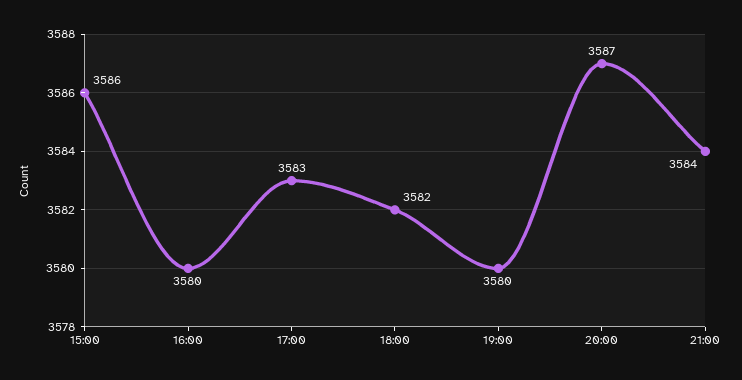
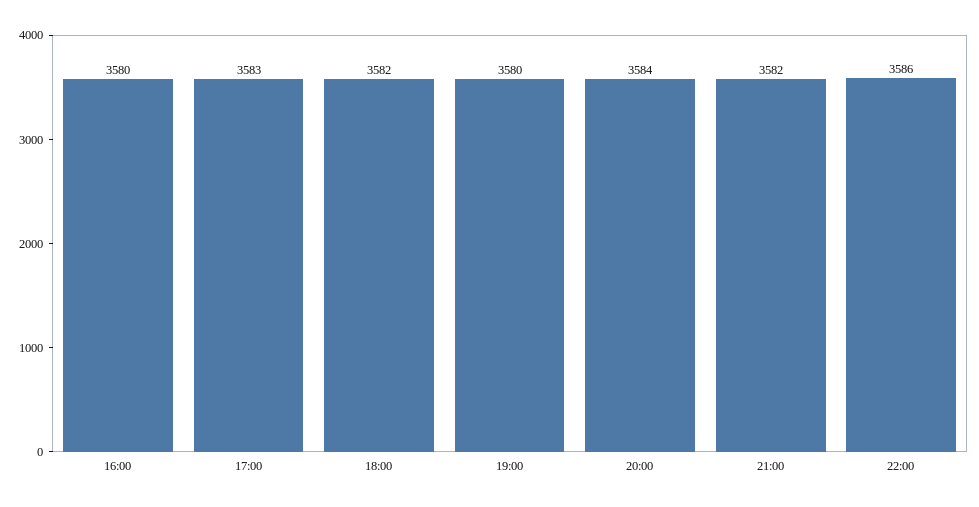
15:00: 3586 -> none
20:00: 3587 -> 3584
21:00: 3584 -> 3582
22:00: none -> 3586

